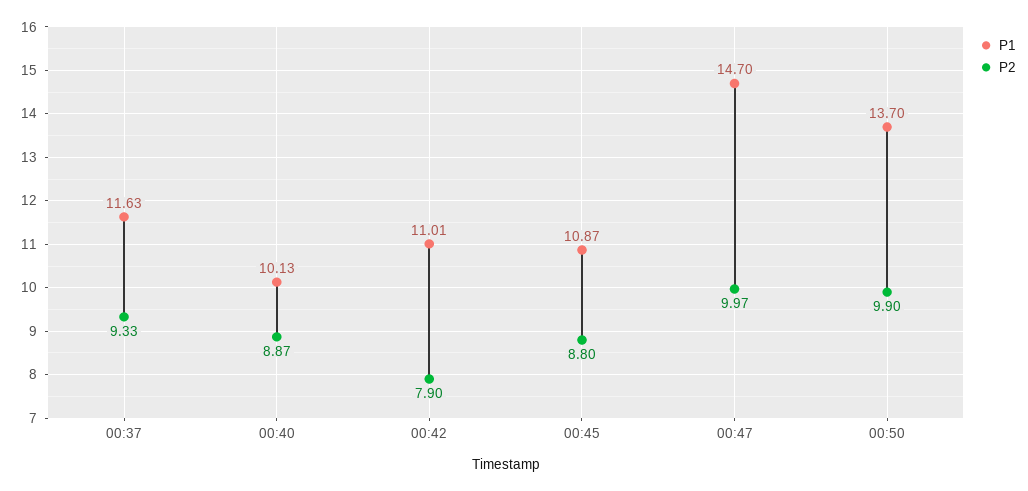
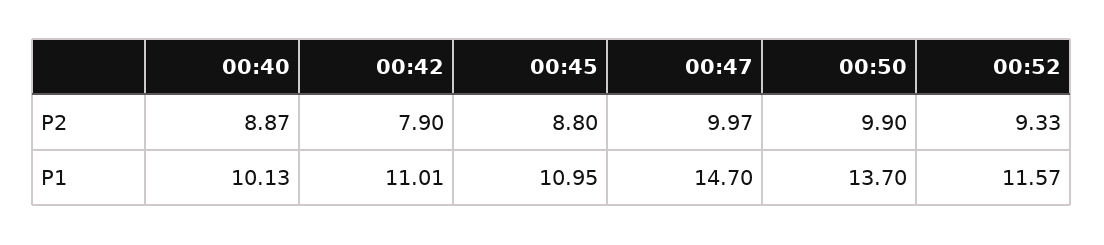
P1, 00:37: 11.63 -> none
P2, 00:37: 9.33 -> none
P1, 00:45: 10.87 -> 10.95
P2, 00:52: none -> 9.33
P1, 00:52: none -> 11.57

